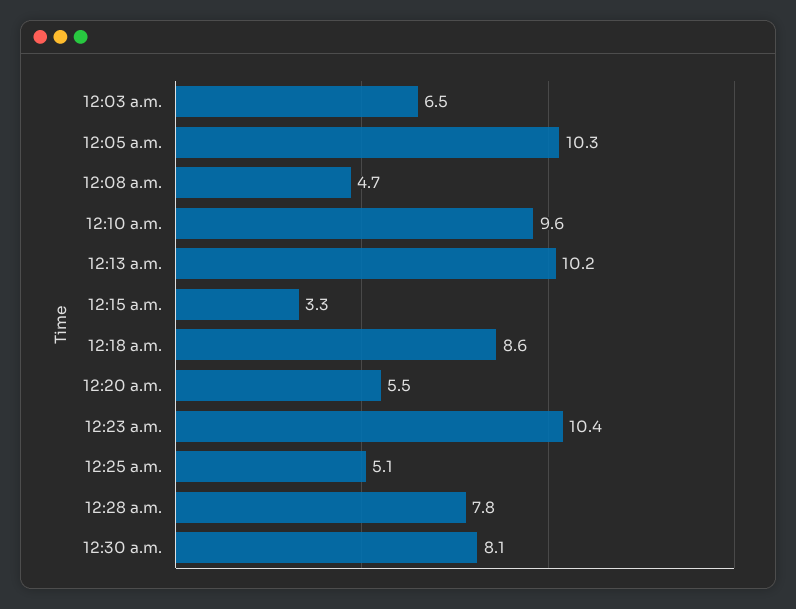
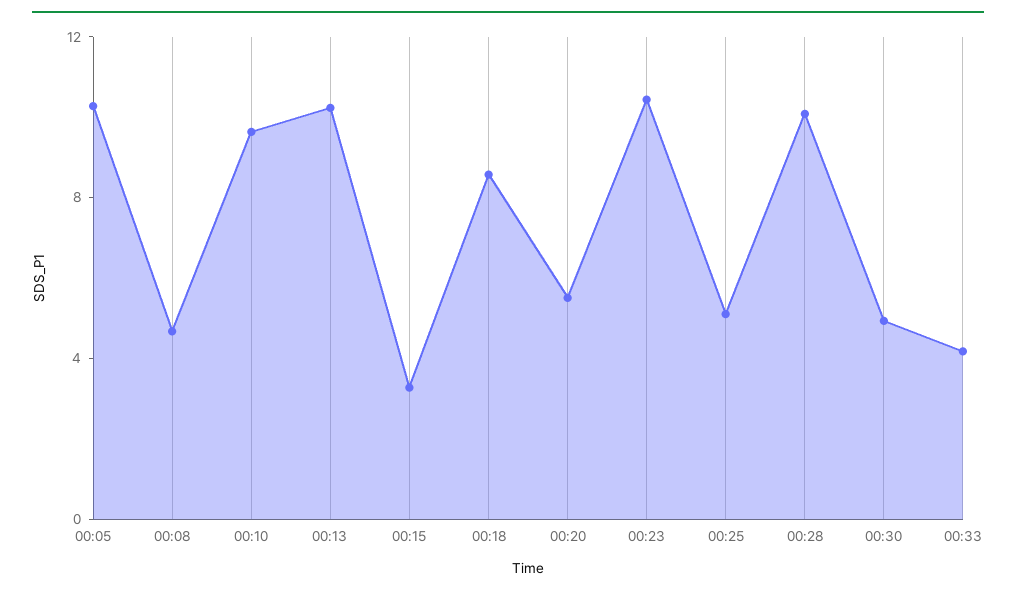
12:03 a.m.: 6.5 -> none
12:28 a.m.: 7.8 -> 10
12:30 a.m.: 8.1 -> 5
00:33: none -> 4

